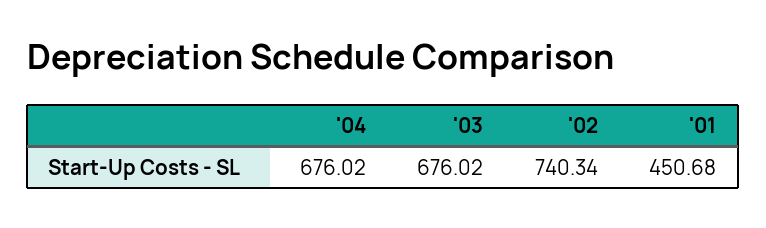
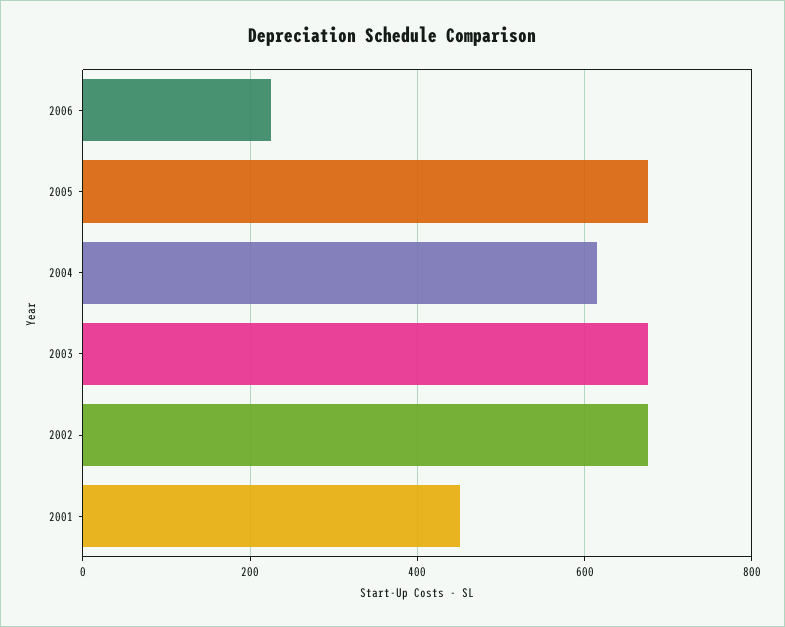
'04: 676.02 -> 620
'02: 740.34 -> 680
2006: none -> 220
2005: none -> 680

